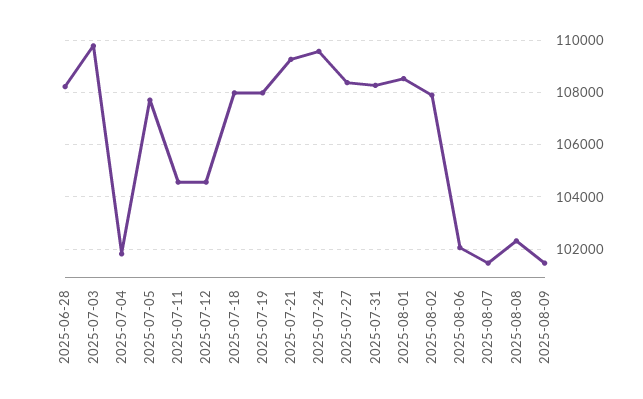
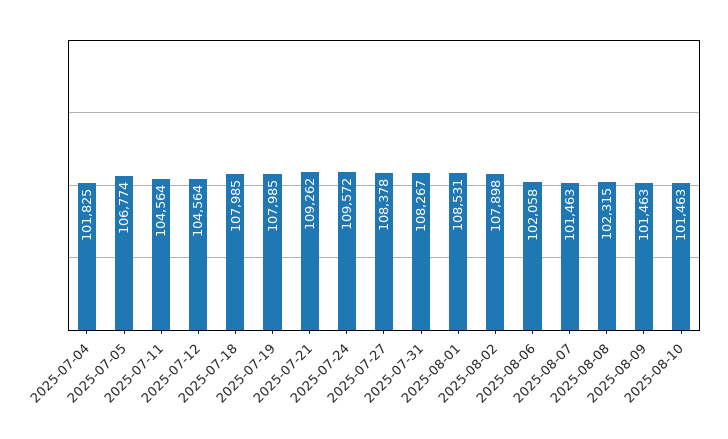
2025-06-28: 108250 -> none
2025-07-03: 109750 -> none
2025-07-05: 107750 -> 106774
2025-08-10: none -> 101463

